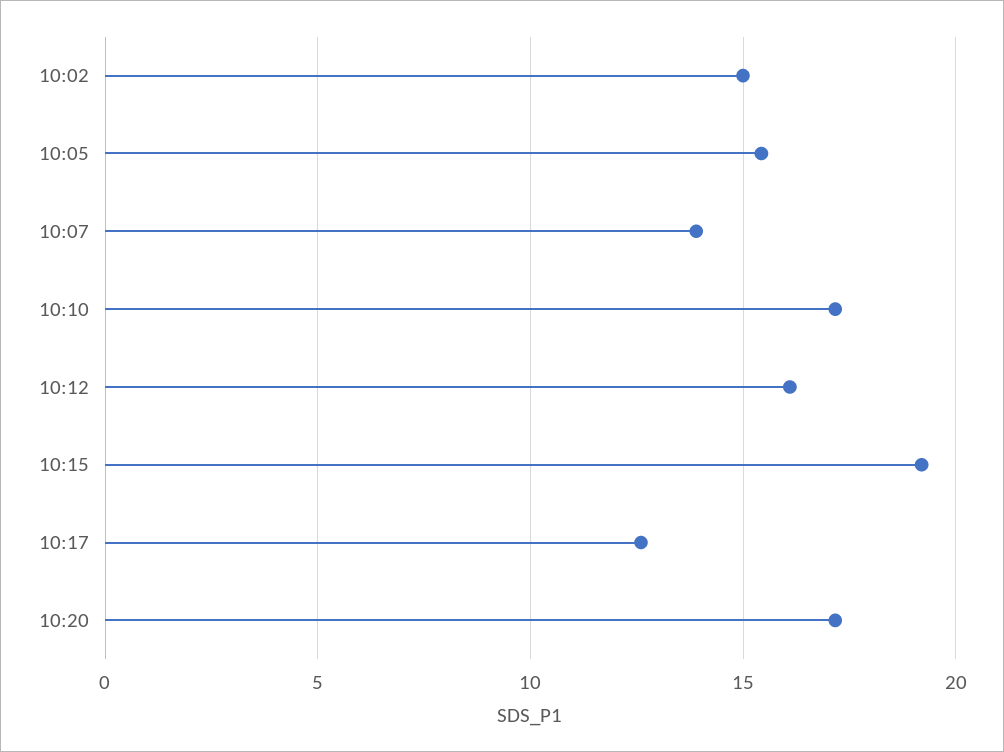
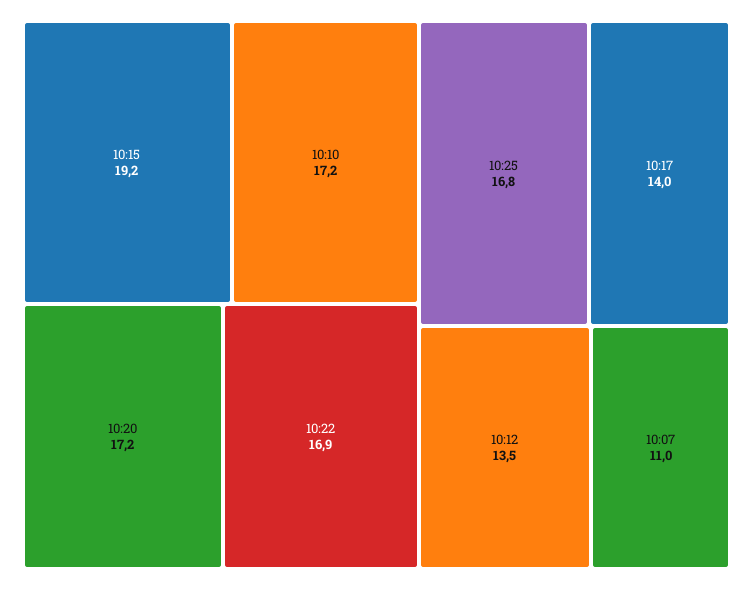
10:02: 15 -> none
10:05: 15.5 -> none
10:07: 14 -> 11
10:12: 16 -> 13.5
10:17: 12.5 -> 14
10:22: none -> 16.9
10:25: none -> 16.8

